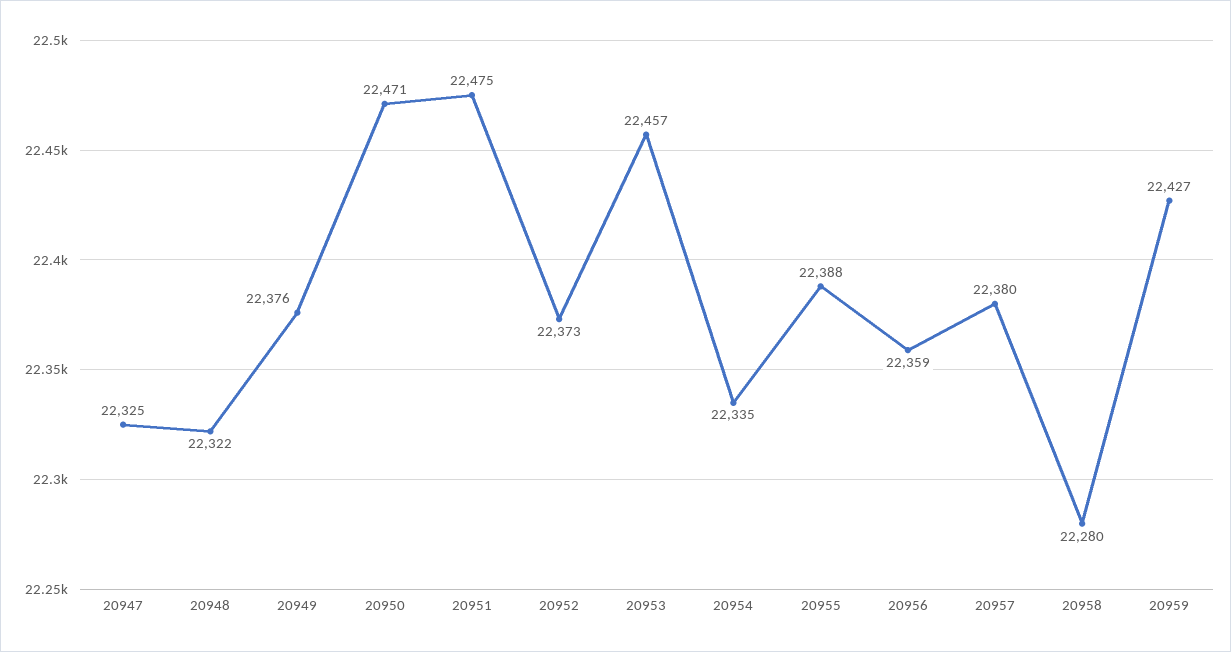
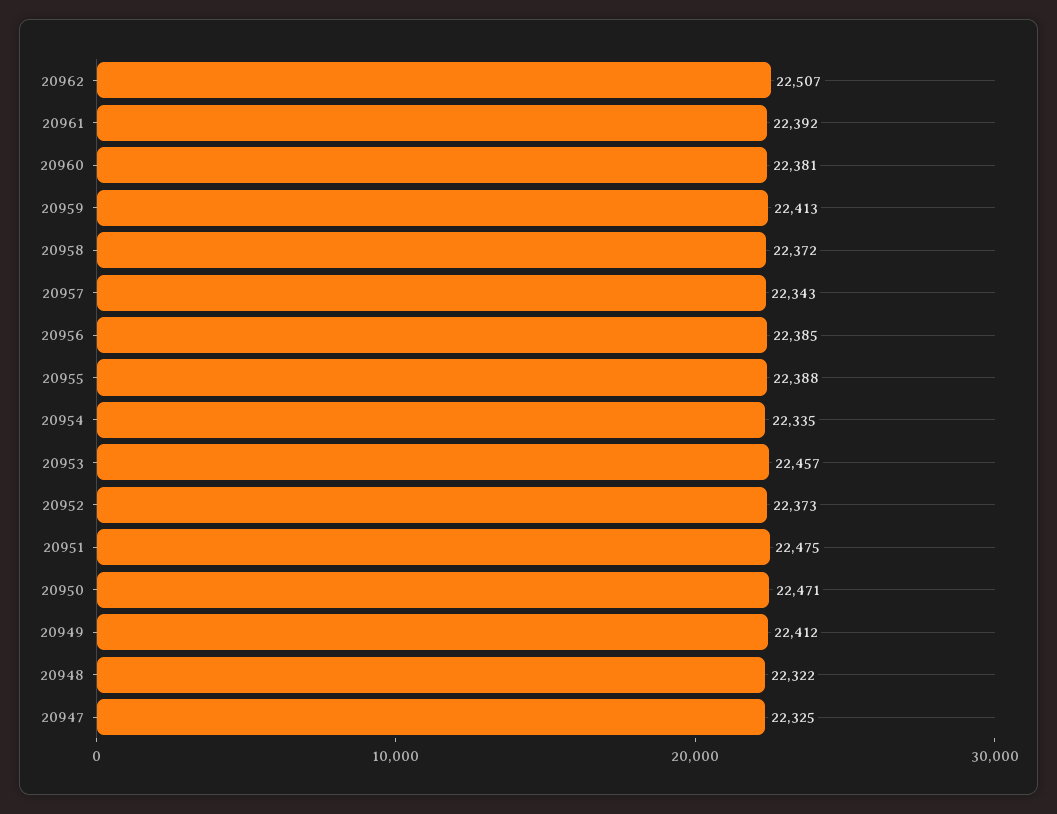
20949: 22376 -> 22412
20956: 22359 -> 22385
20957: 22380 -> 22343
20958: 22280 -> 22372
20959: 22427 -> 22413
20962: none -> 22507
20961: none -> 22392
20960: none -> 22381

